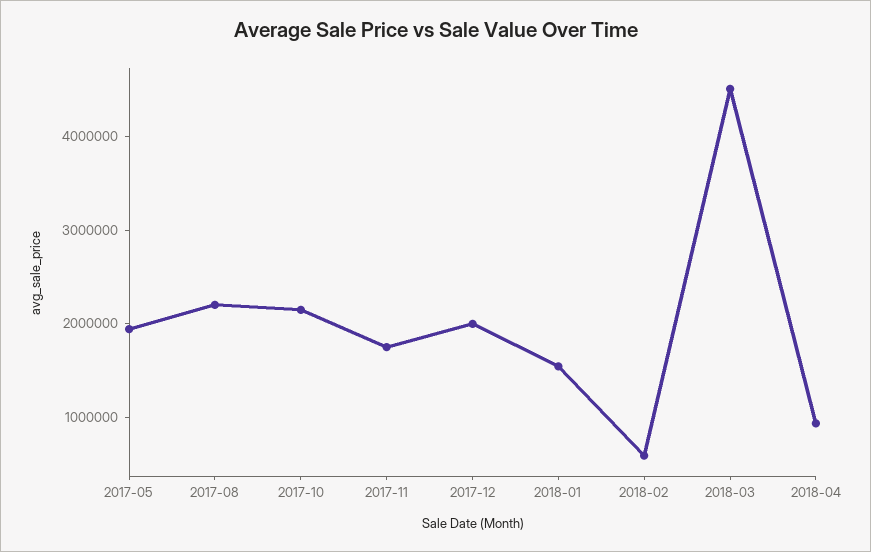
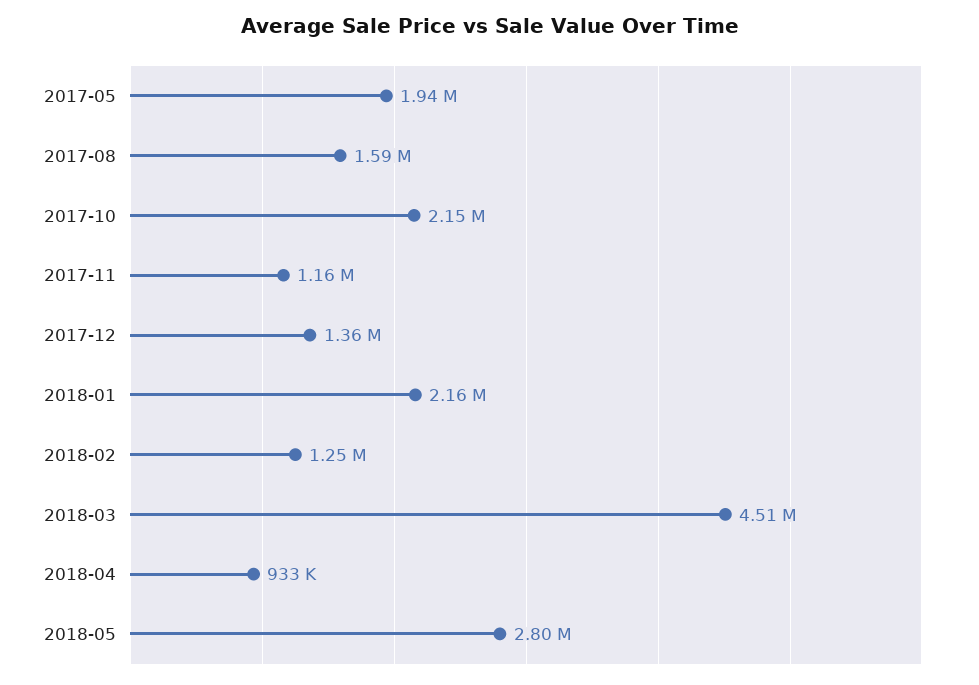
2017-08: 2200000 -> 1590000
2017-11: 1800000 -> 1160000
2017-12: 2000000 -> 1360000
2018-01: 1600000 -> 2160000
2018-02: 600000 -> 1250000
2018-05: none -> 2800000

